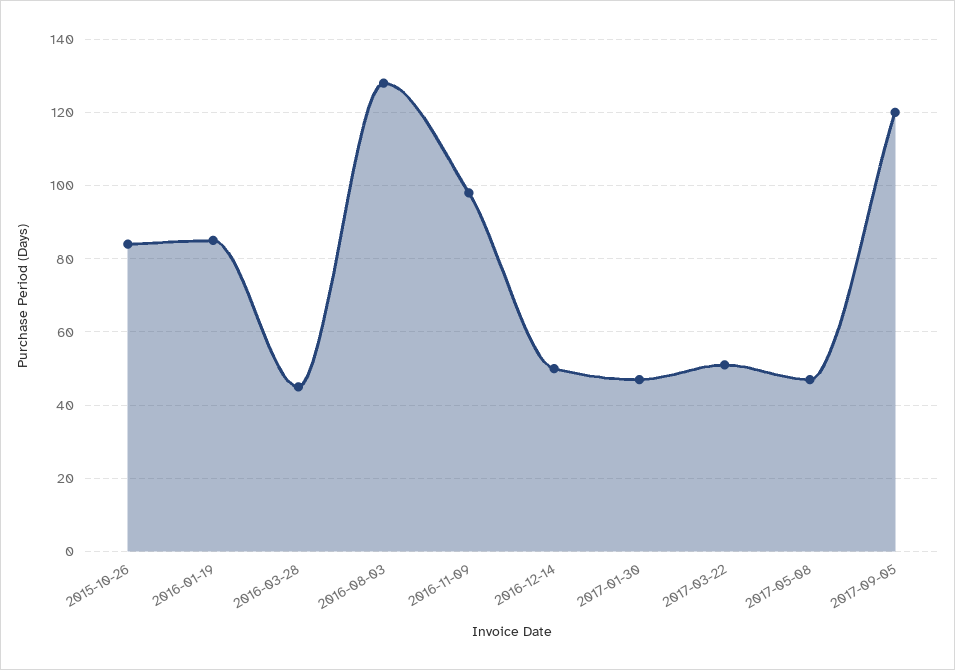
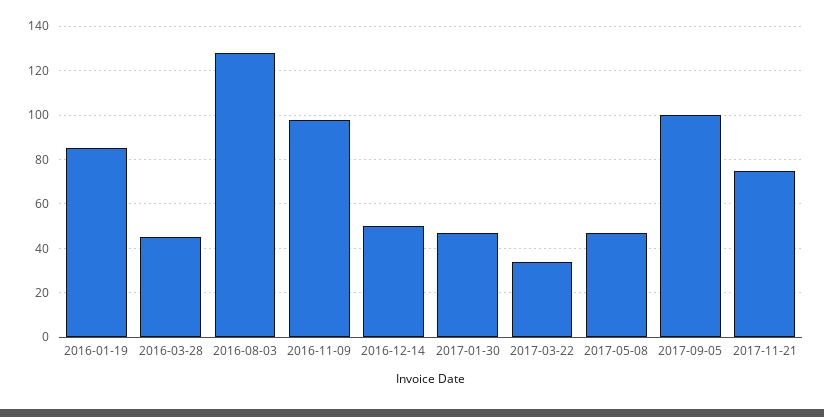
2015-10-26: 85 -> none
2017-03-22: 50 -> 35
2017-09-05: 120 -> 100
2017-11-21: none -> 75

